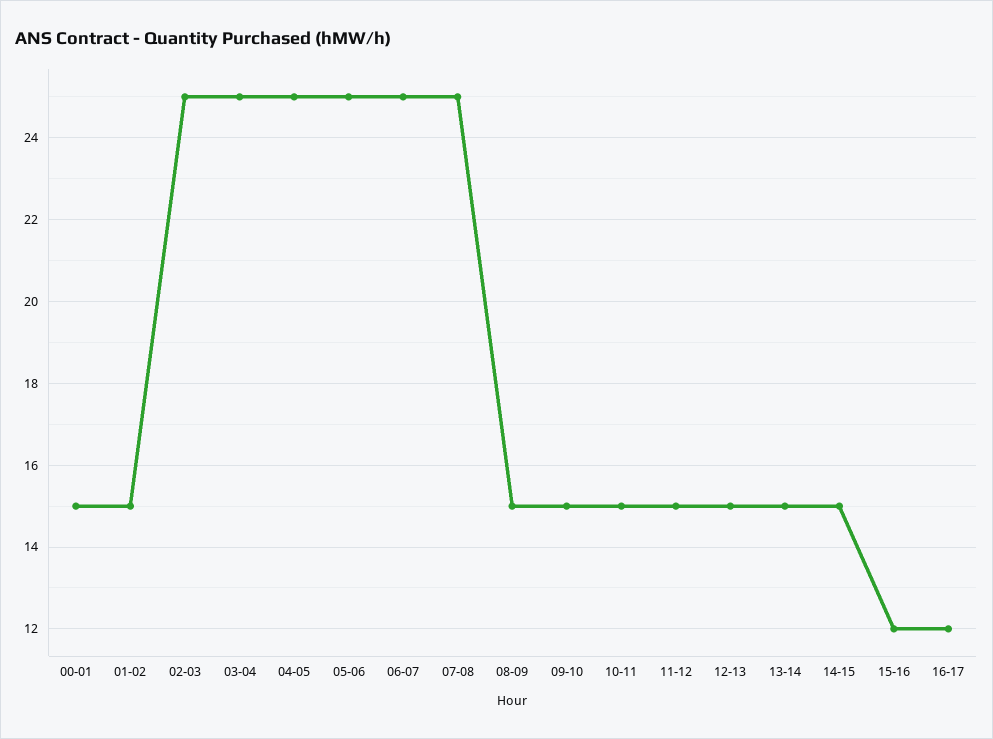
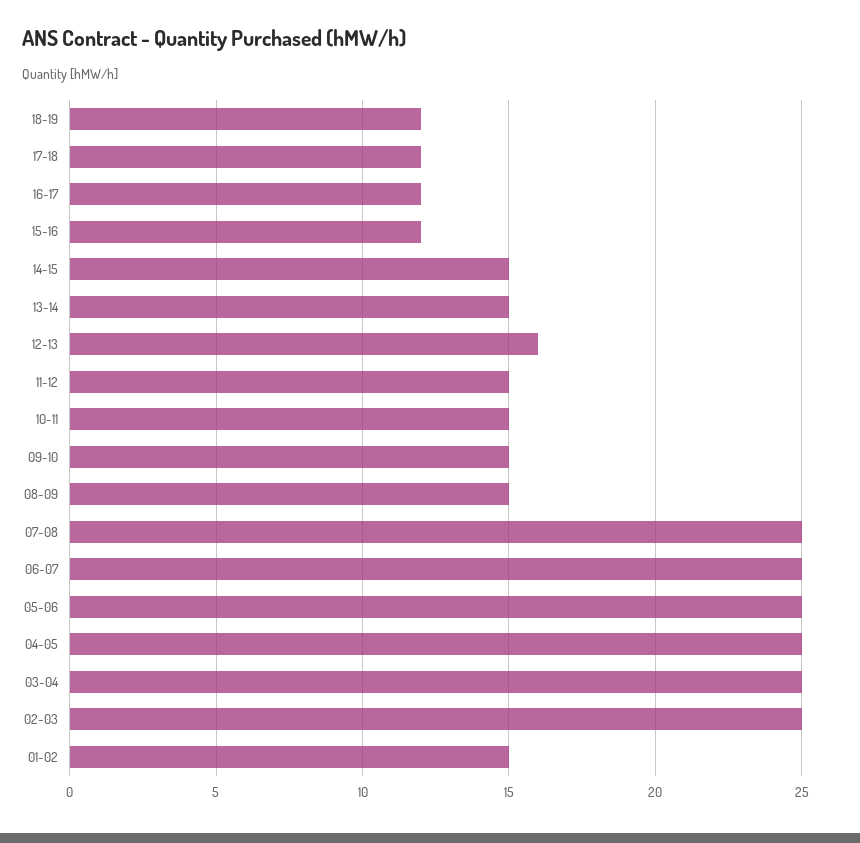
00-01: 15 -> none
12-13: 15 -> 16
18-19: none -> 12
17-18: none -> 12

